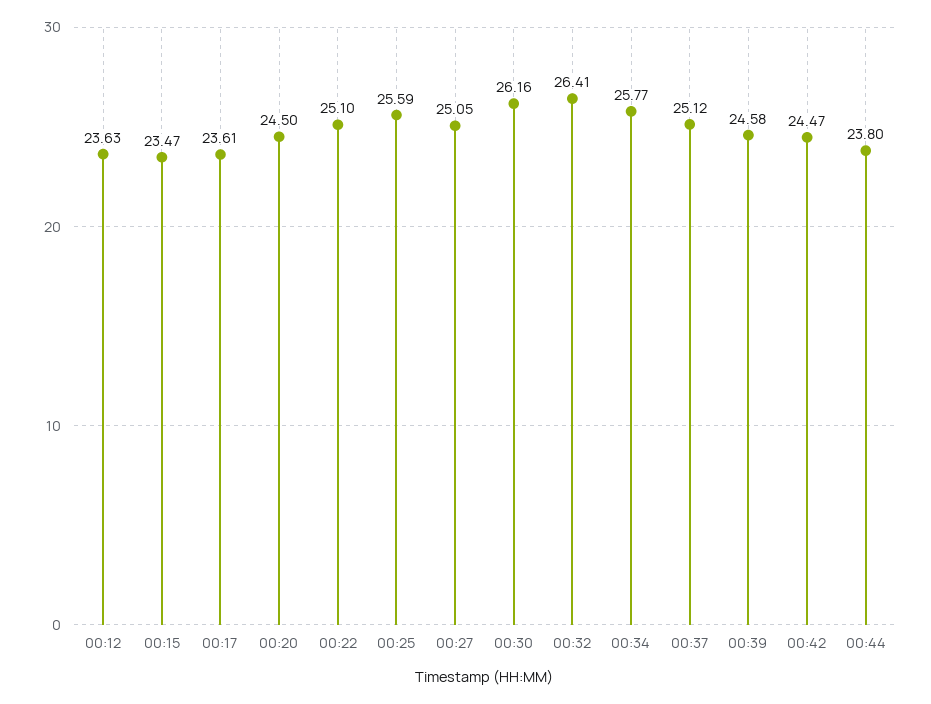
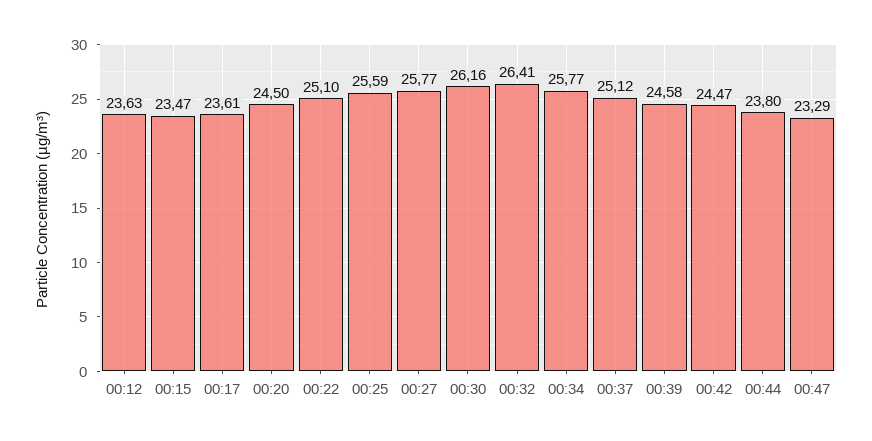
00:27: 25.05 -> 25.77
00:47: none -> 23.29

